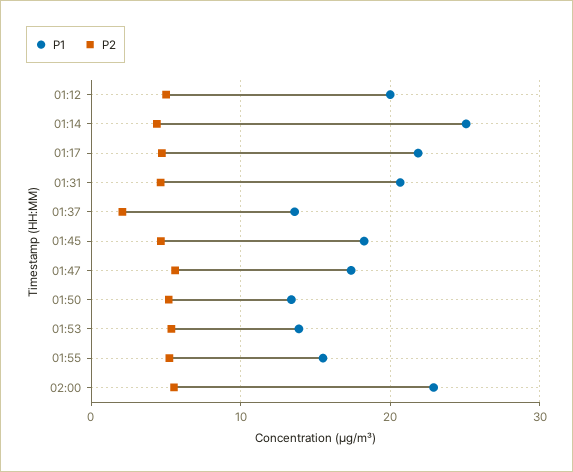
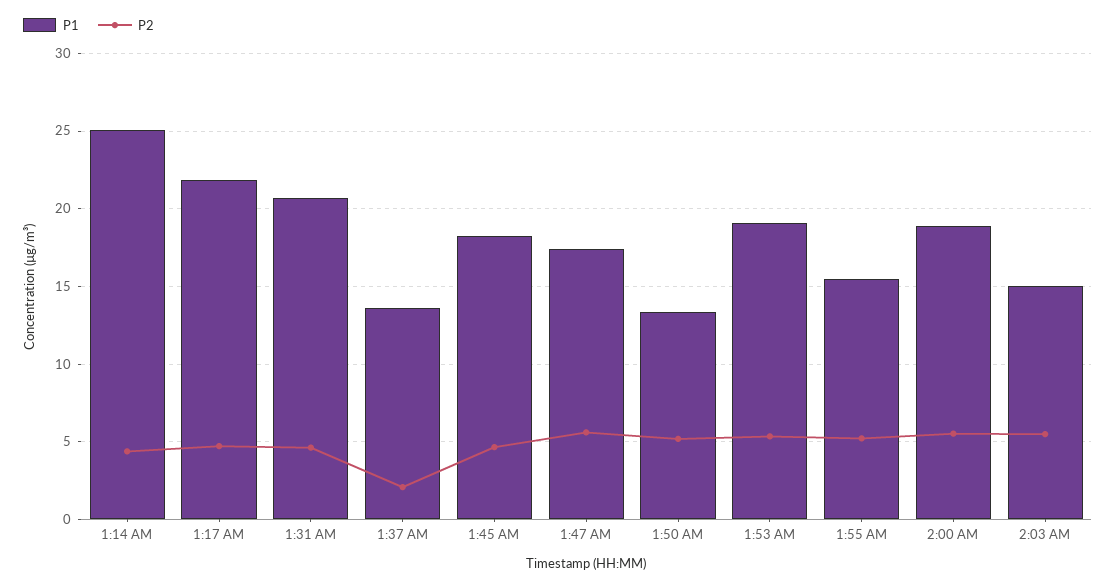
P1, 01:12: 20 -> none
P2, 01:12: 5 -> none
P1, 01:53: 14 -> 19
P1, 02:00: 23 -> 19
P1, 2:03 AM: none -> 15
P2, 2:03 AM: none -> 5.5

